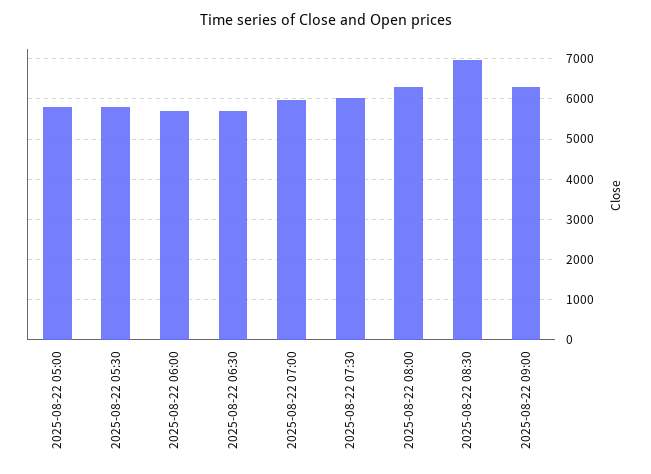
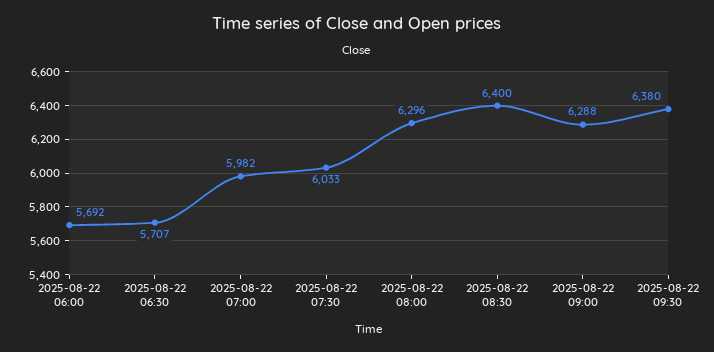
2025-08-22 05:00: 5800 -> none
2025-08-22 05:30: 5800 -> none
2025-08-22 08:30: 7000 -> 6400
2025-08-22 09:30: none -> 6380

